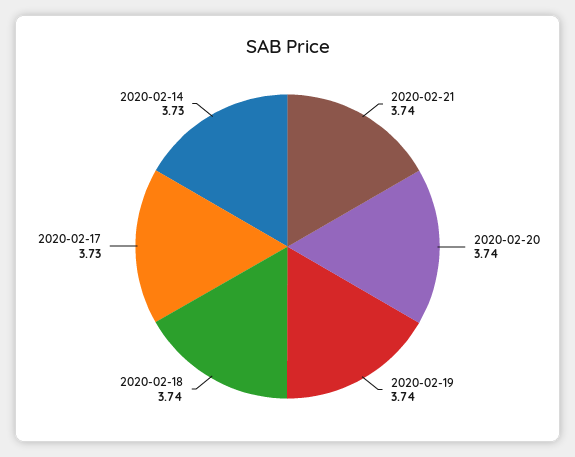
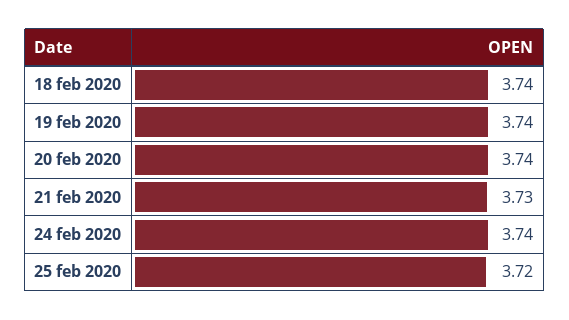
2020-02-21: 3.74 -> 3.73
2020-02-17: 3.73 -> none
2020-02-14: 3.73 -> none
24 feb 2020: none -> 3.74
25 feb 2020: none -> 3.72

